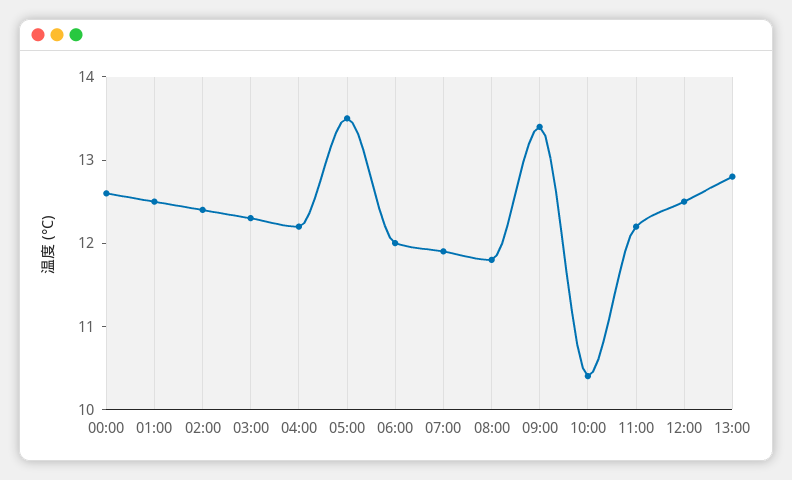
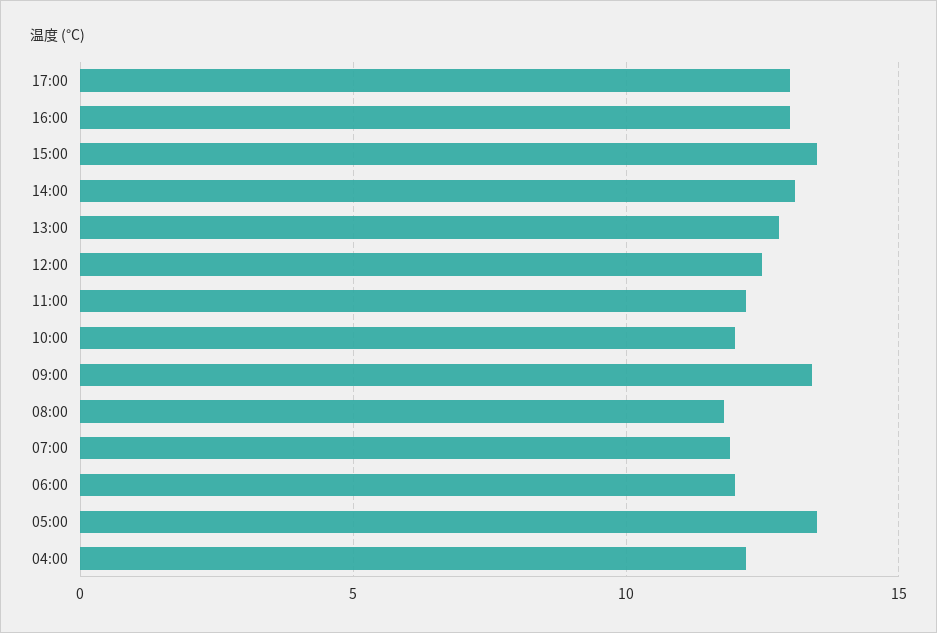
00:00: 12.6 -> none
01:00: 12.5 -> none
02:00: 12.4 -> none
03:00: 12.3 -> none
10:00: 10.4 -> 12
17:00: none -> 13
16:00: none -> 13
15:00: none -> 13.5
14:00: none -> 13

